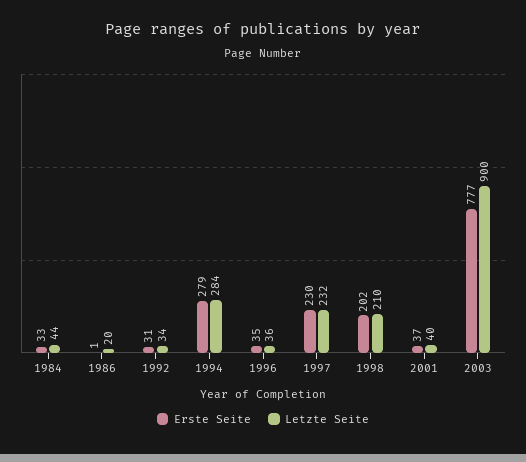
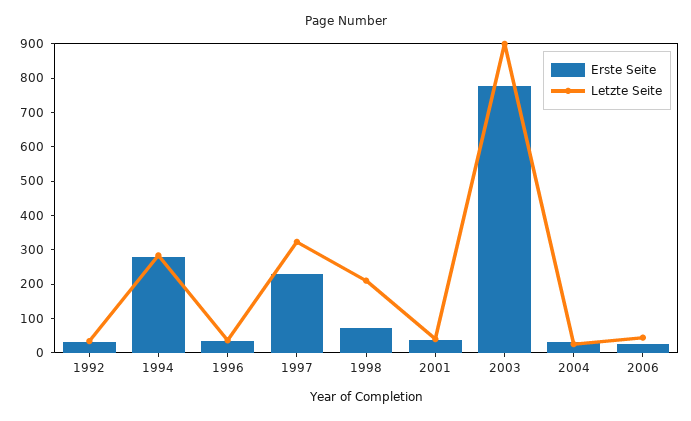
Erste Seite, 1984: 33 -> none
Letzte Seite, 1984: 44 -> none
Erste Seite, 1986: 1 -> none
Letzte Seite, 1986: 20 -> none
Letzte Seite, 1997: 232 -> 325
Erste Seite, 1998: 202 -> 75
Erste Seite, 2004: none -> 25
Letzte Seite, 2004: none -> 25
Erste Seite, 2006: none -> 25
Letzte Seite, 2006: none -> 50

